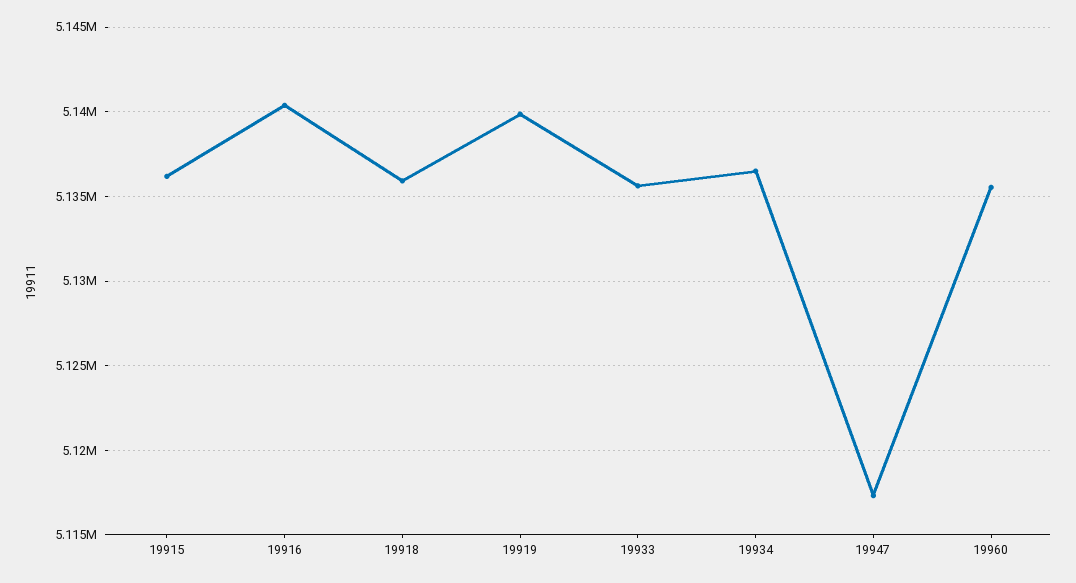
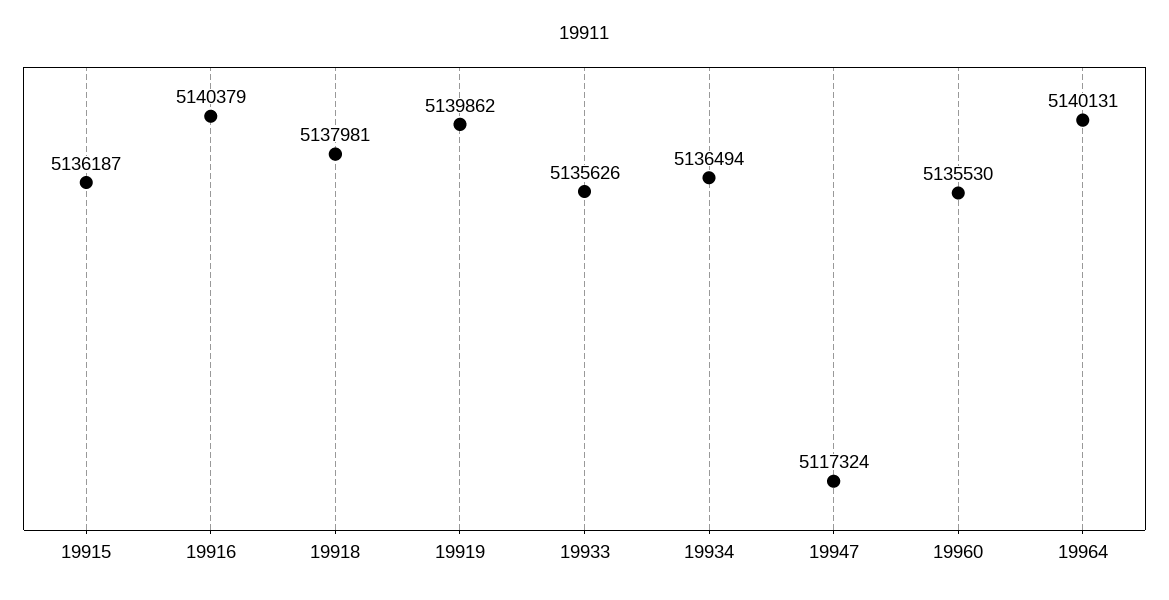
19918: 5136000 -> 5137981
19964: none -> 5140131

